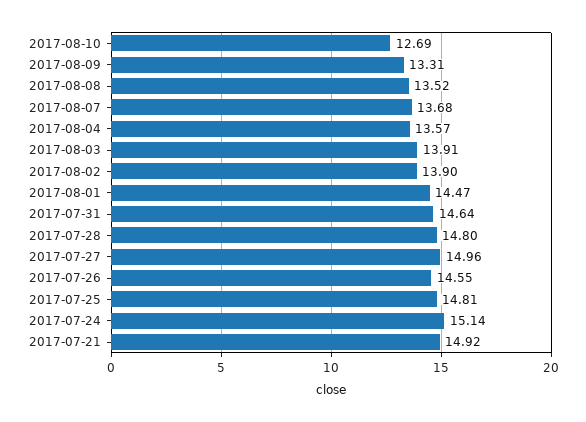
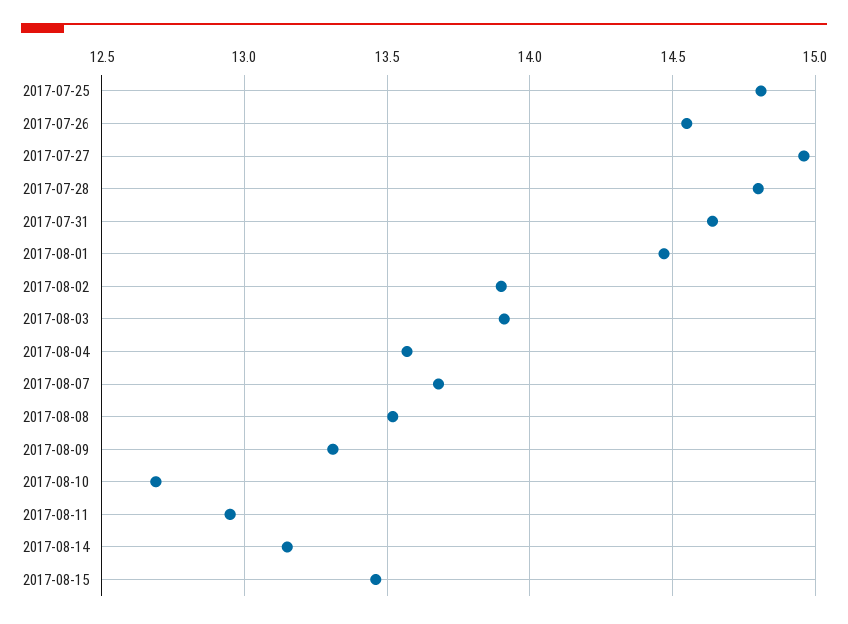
2017-07-24: 15.14 -> none
2017-07-21: 14.92 -> none
2017-08-11: none -> 12.95
2017-08-14: none -> 13.15
2017-08-15: none -> 13.45

